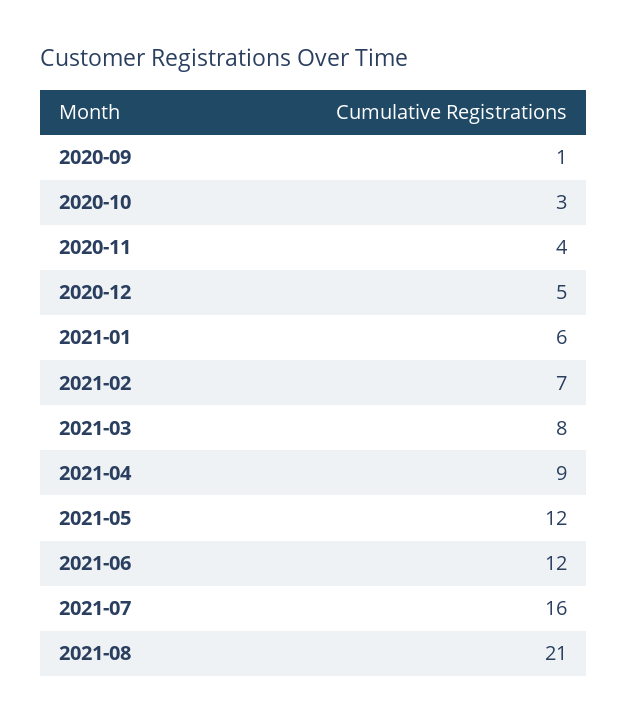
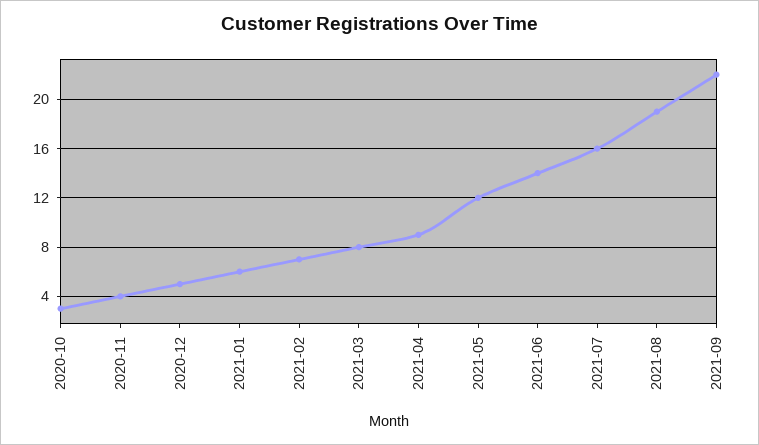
2020-09: 1 -> none
2021-06: 12 -> 14
2021-08: 21 -> 19
2021-09: none -> 22

